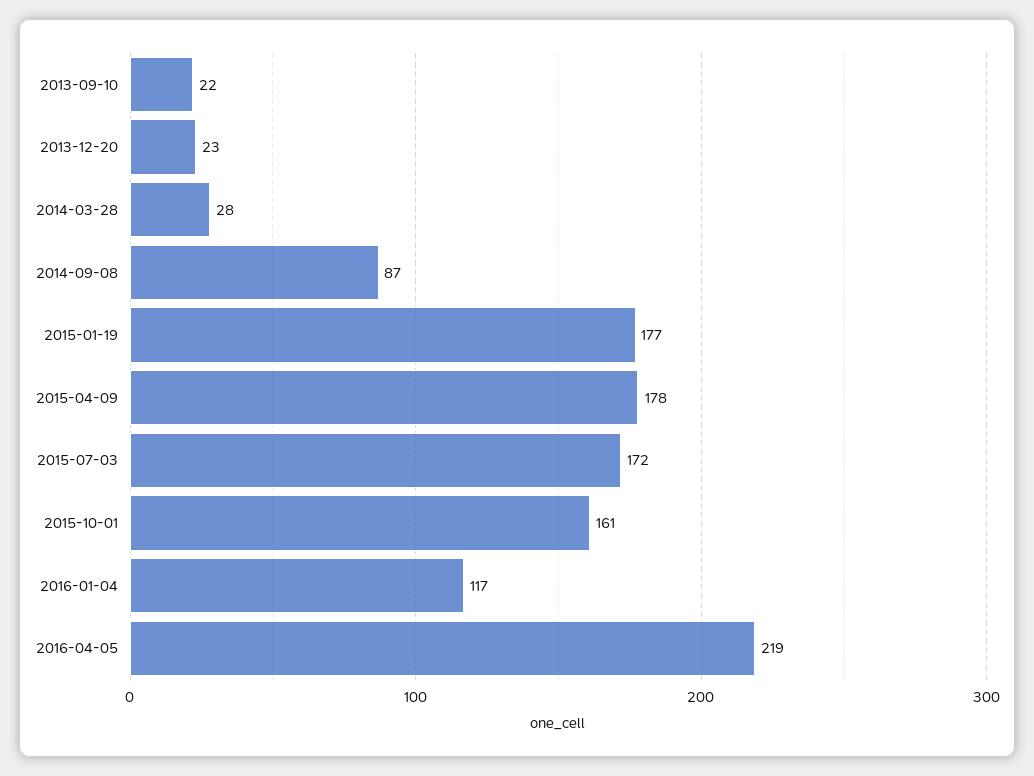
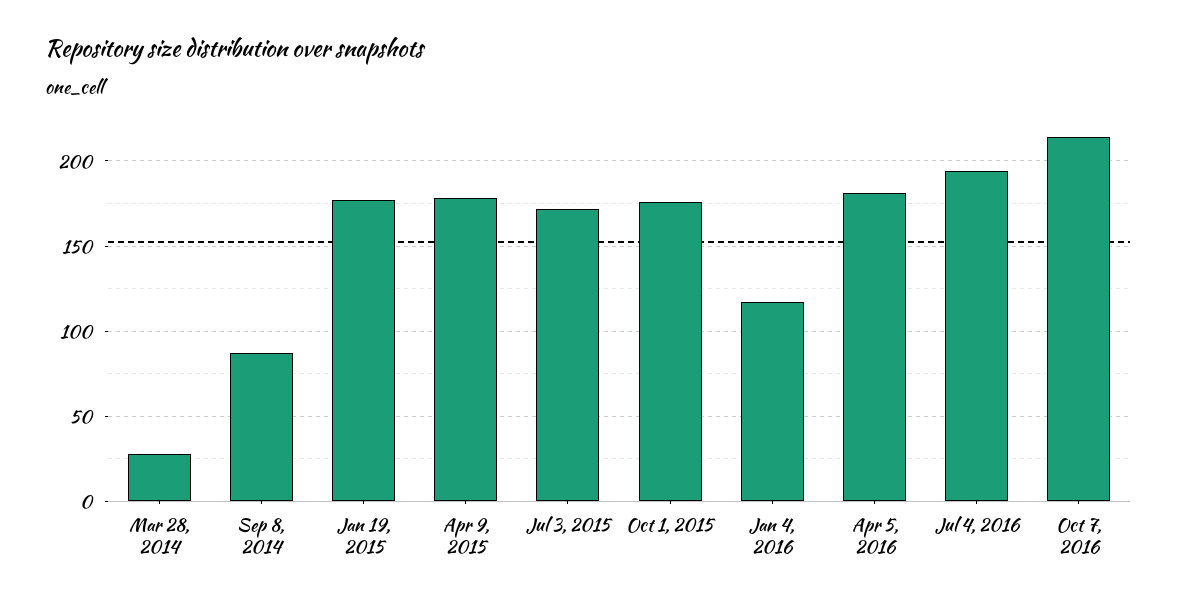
2013-09-10: 22 -> none
2013-12-20: 23 -> none
2015-10-01: 161 -> 175
2016-04-05: 219 -> 180
Jul 4, 2016: none -> 195
Oct 7, 2016: none -> 215

